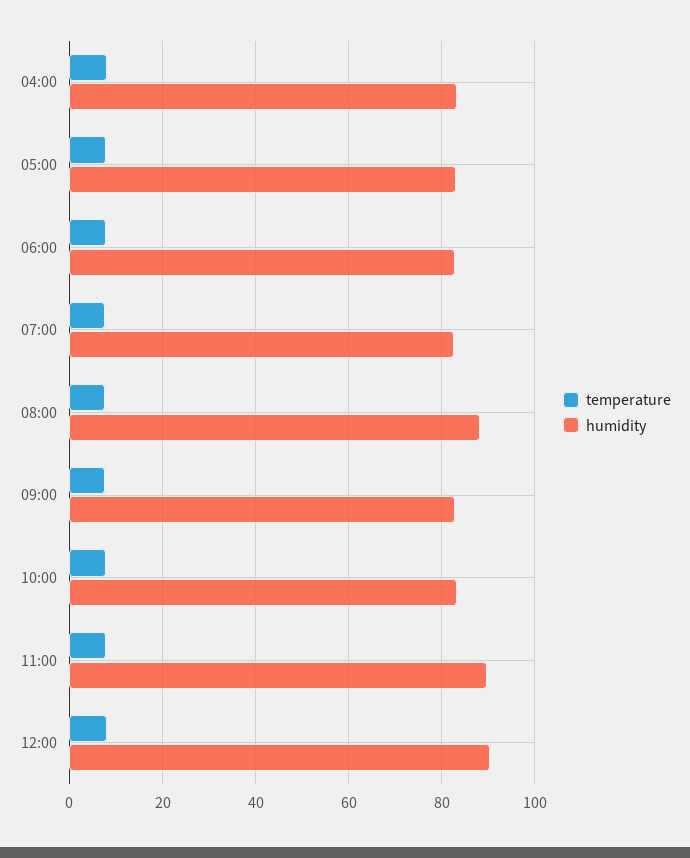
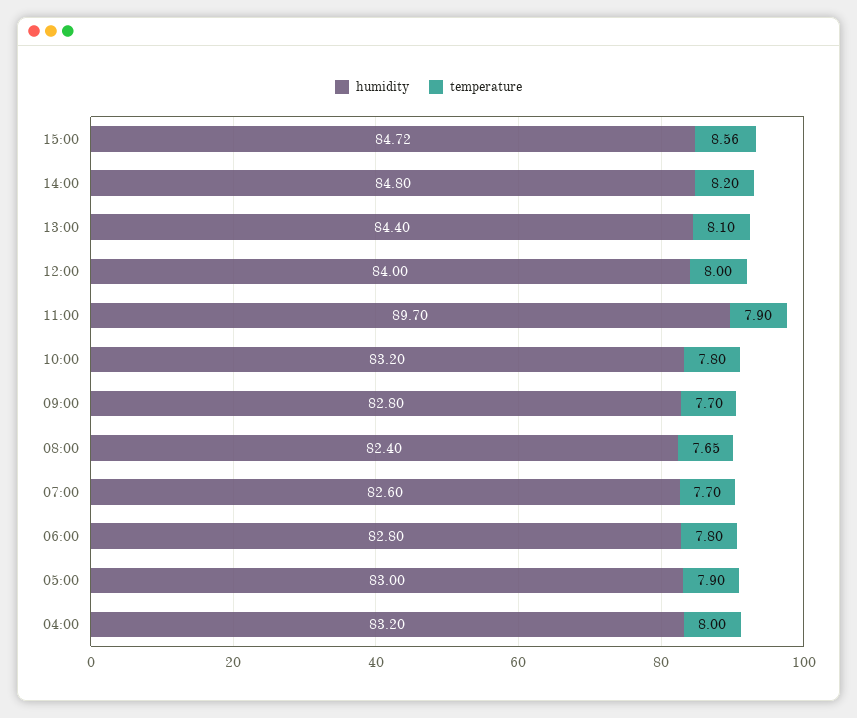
humidity, 08:00: 88 -> 82.4
humidity, 12:00: 90 -> 84
humidity, 15:00: none -> 84.72
temperature, 15:00: none -> 8.56
humidity, 14:00: none -> 84.8
temperature, 14:00: none -> 8.2
humidity, 13:00: none -> 84.4
temperature, 13:00: none -> 8.1

